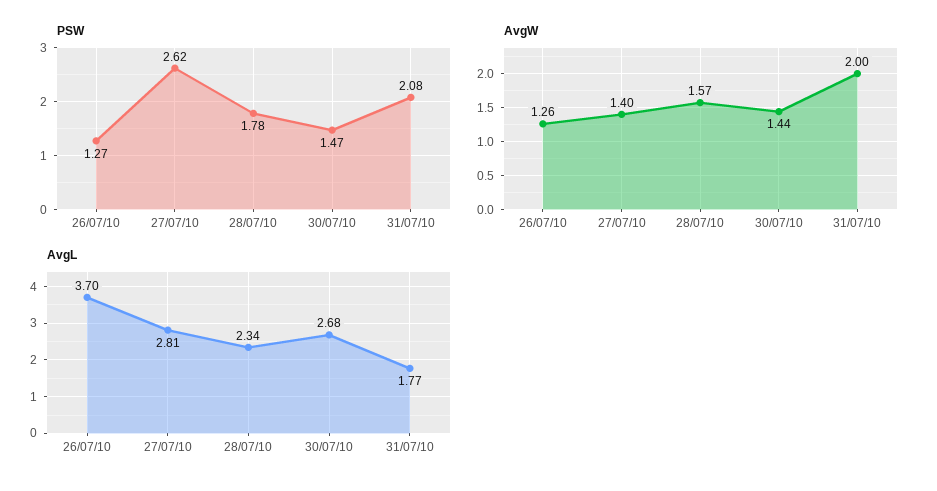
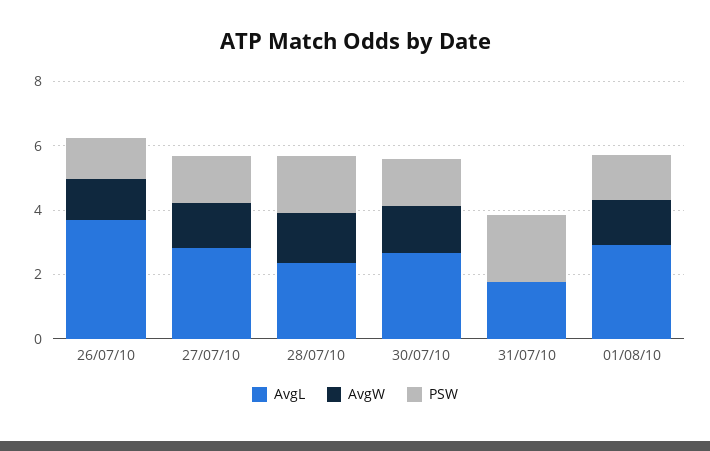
PSW, 27/07/10: 2.62 -> 1.5
AvgW, 31/07/10: 2 -> 0
AvgL, 01/08/10: none -> 3
AvgW, 01/08/10: none -> 1.5
PSW, 01/08/10: none -> 1.5

